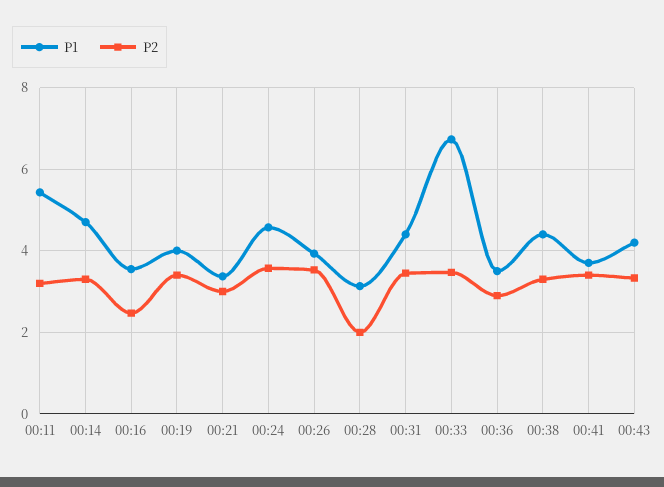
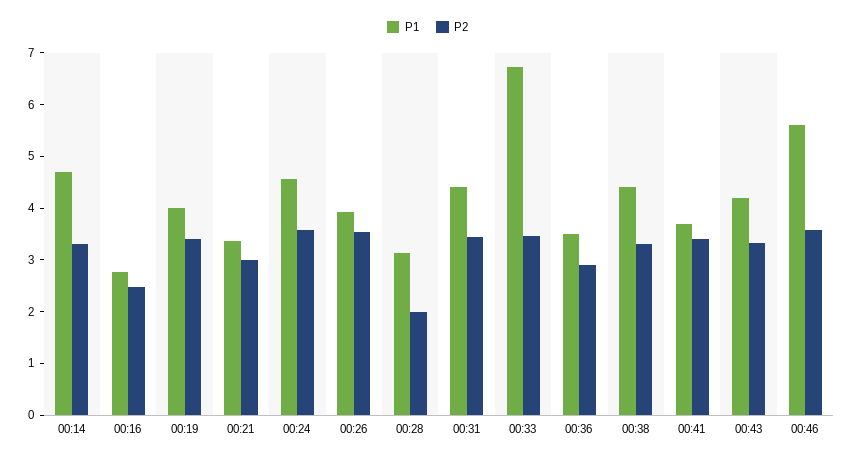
P1, 00:11: 5.4 -> none
P2, 00:11: 3.2 -> none
P1, 00:16: 3.6 -> 2.8
P1, 00:46: none -> 5.6
P2, 00:46: none -> 3.6

